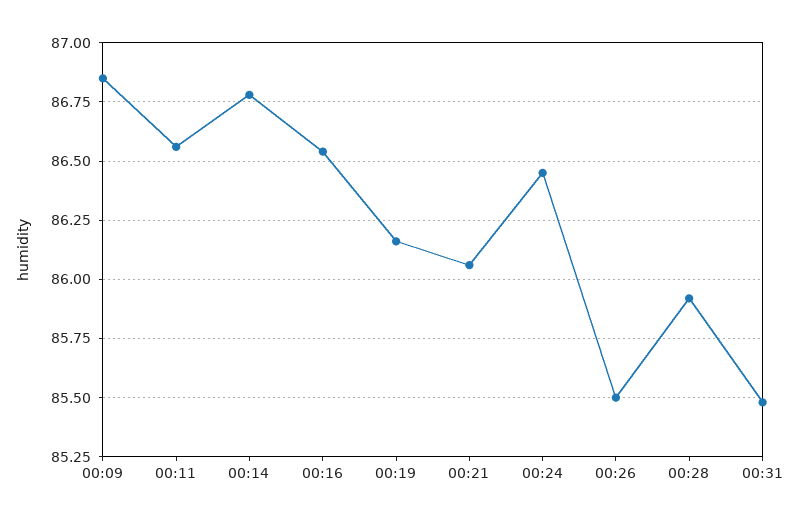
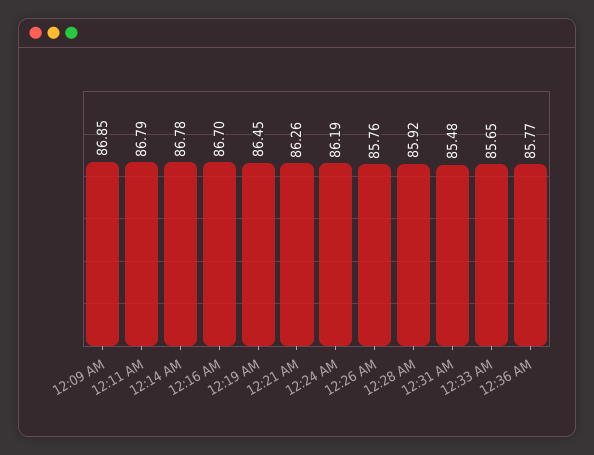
00:11: 86.55 -> 86.79
00:16: 86.55 -> 86.7
00:19: 86.15 -> 86.45
00:21: 86.05 -> 86.26
00:24: 86.45 -> 86.19
00:26: 85.5 -> 85.76
12:33 AM: none -> 85.65
12:36 AM: none -> 85.77

